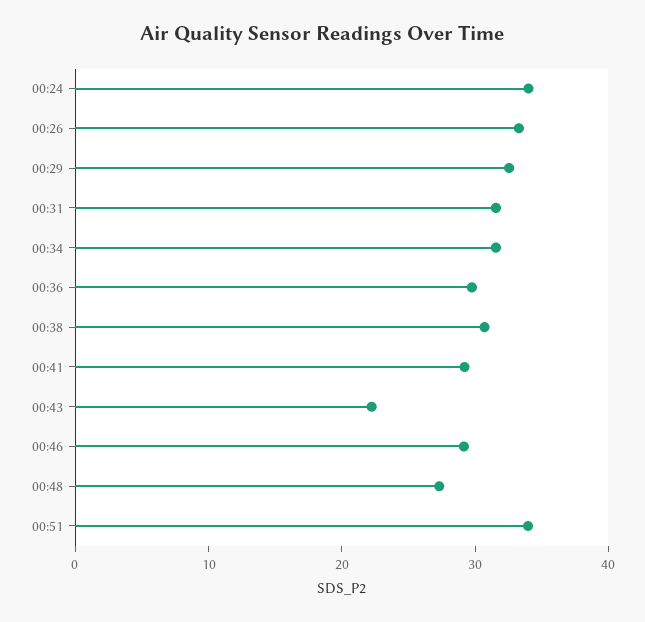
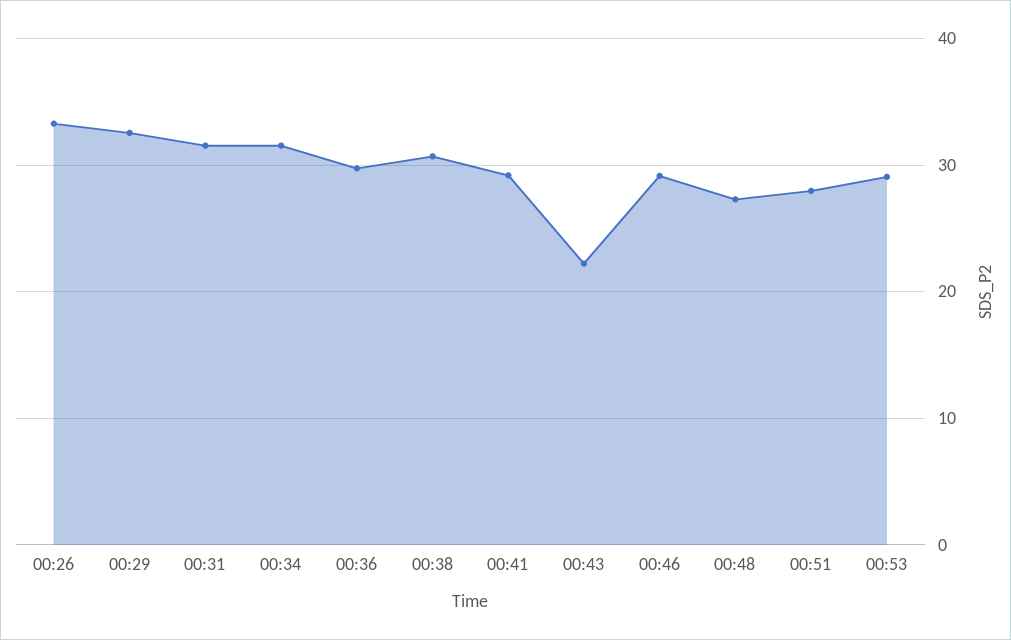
00:24: 34 -> none
00:51: 34 -> 28
00:53: none -> 29

